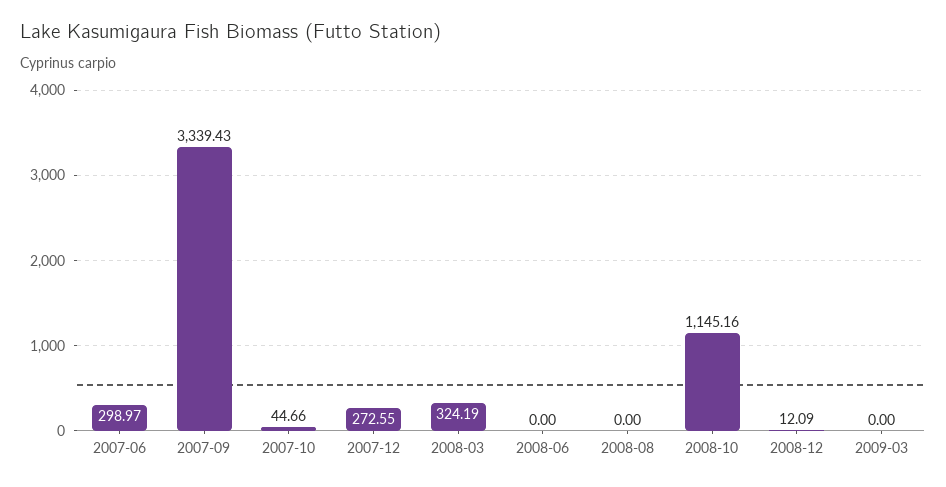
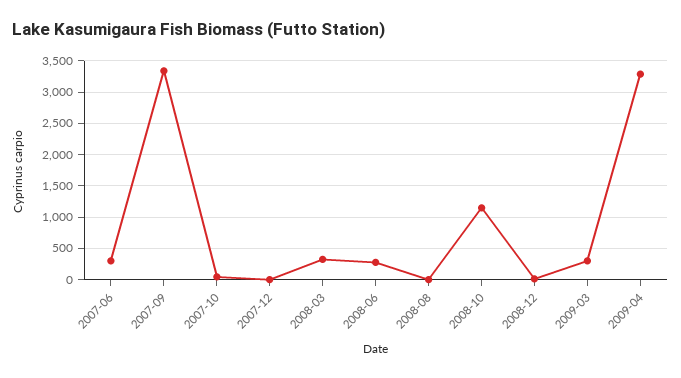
2007-12: 272.55 -> 0
2008-06: 0 -> 300
2009-03: 0 -> 300
2009-04: none -> 3300

